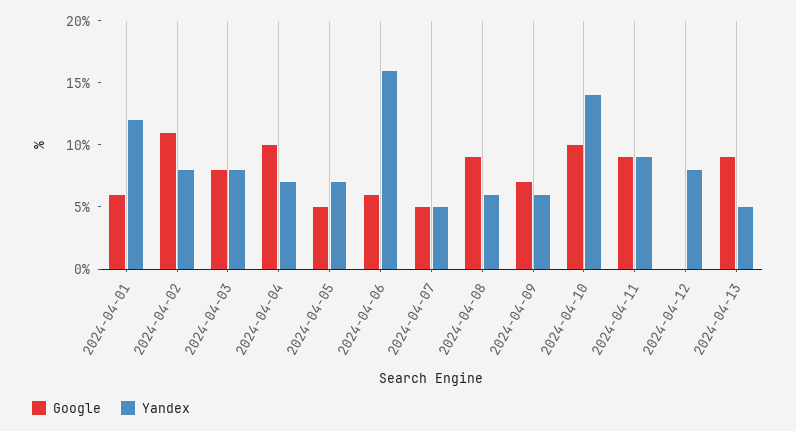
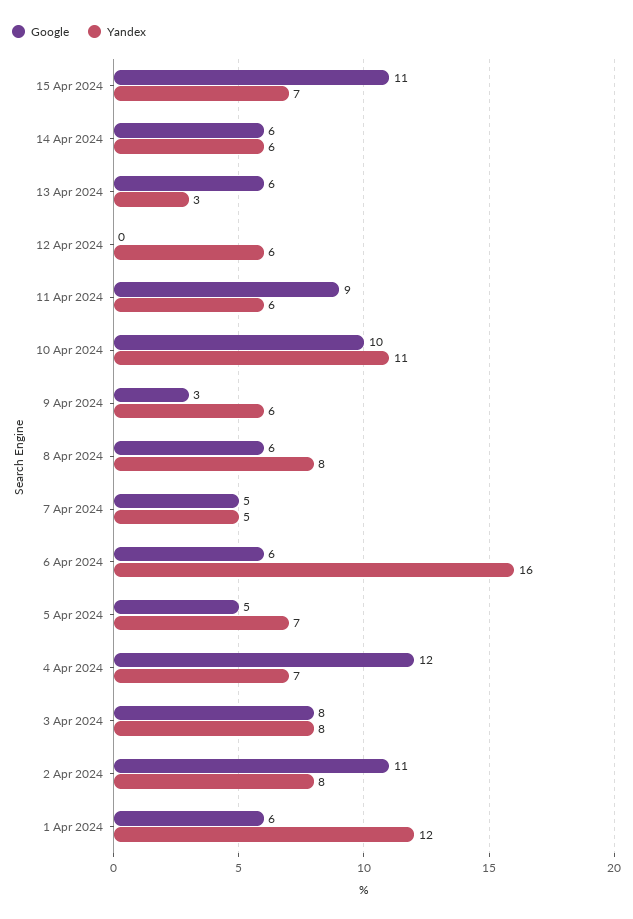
Google, 2024-04-04: 10 -> 12
Google, 2024-04-08: 9 -> 6
Yandex, 2024-04-08: 6 -> 8
Google, 2024-04-09: 7 -> 3
Yandex, 2024-04-10: 14 -> 11
Yandex, 2024-04-11: 9 -> 6
Yandex, 2024-04-12: 8 -> 6
Google, 2024-04-13: 9 -> 6
Yandex, 2024-04-13: 5 -> 3
Google, 15 Apr 2024: none -> 11
Yandex, 15 Apr 2024: none -> 7
Google, 14 Apr 2024: none -> 6
Yandex, 14 Apr 2024: none -> 6

